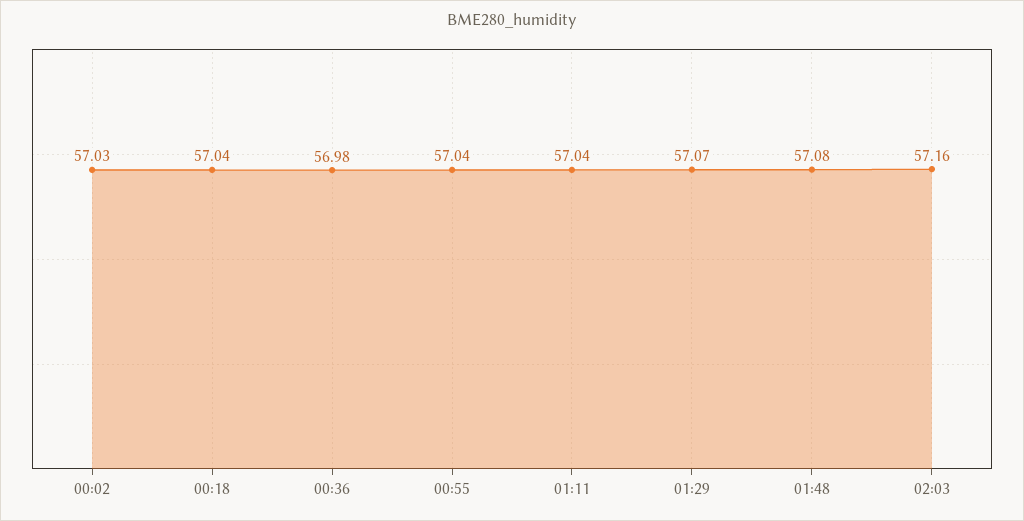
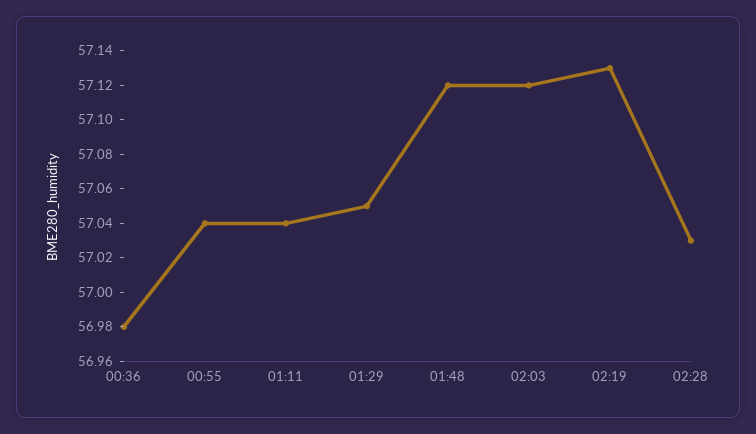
00:02: 57.03 -> none
00:18: 57.04 -> none
01:29: 57.07 -> 57.05
01:48: 57.08 -> 57.12
02:03: 57.16 -> 57.12
02:19: none -> 57.13
02:28: none -> 57.03

